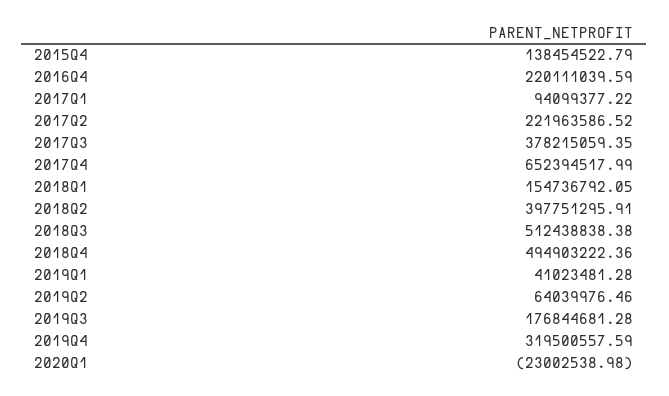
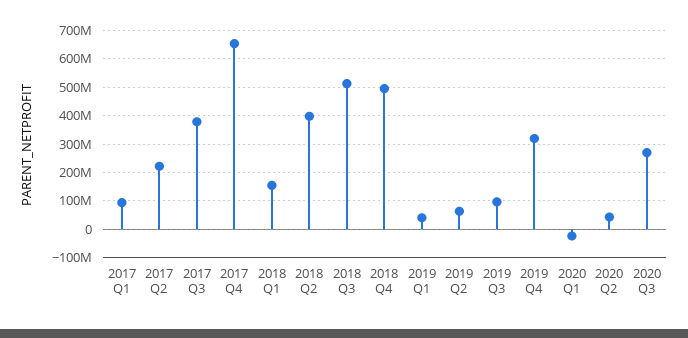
2015Q4: 138454522.79 -> none
2016Q4: 220111039.59 -> none
2019Q3: 176844681.28 -> 100000000
2020 Q2: none -> 50000000
2020 Q3: none -> 275000000

